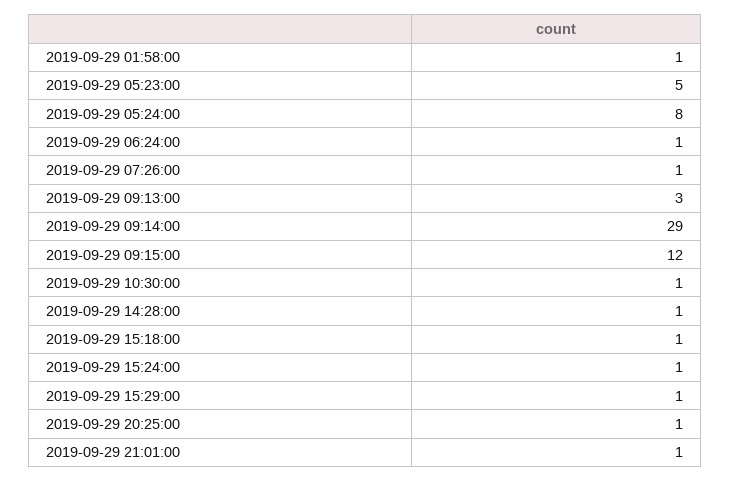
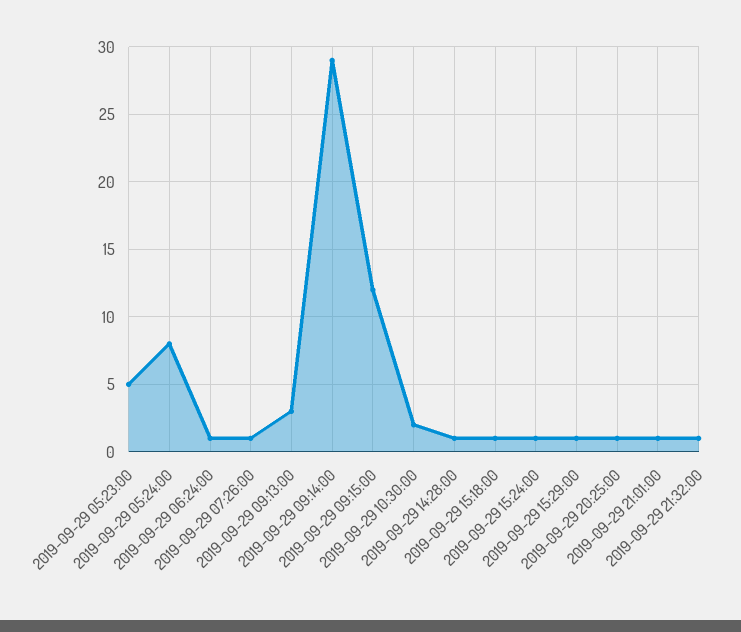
2019-09-29 01:58:00: 1 -> none
2019-09-29 10:30:00: 1 -> 2
2019-09-29 21:32:00: none -> 1

